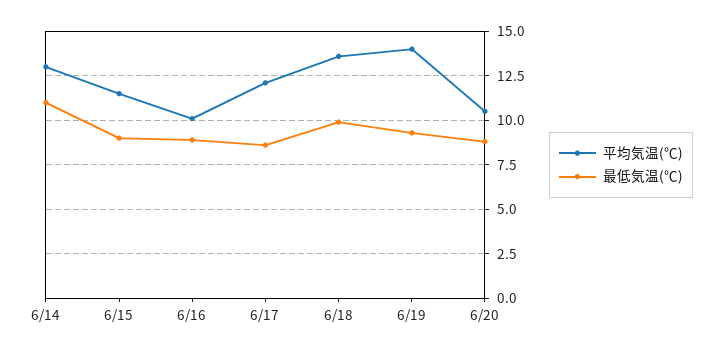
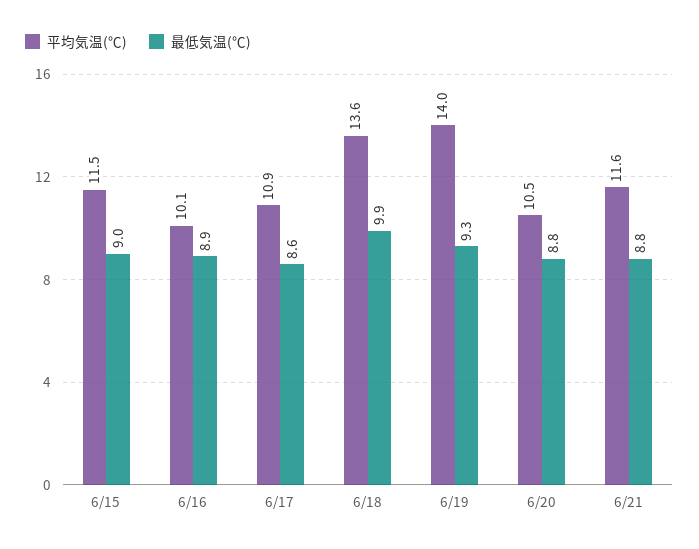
平均気温(℃), 6/14: 13 -> none
最低気温(℃), 6/14: 11 -> none
平均気温(℃), 6/17: 12 -> 10.9
平均気温(℃), 6/21: none -> 11.6
最低気温(℃), 6/21: none -> 8.8

